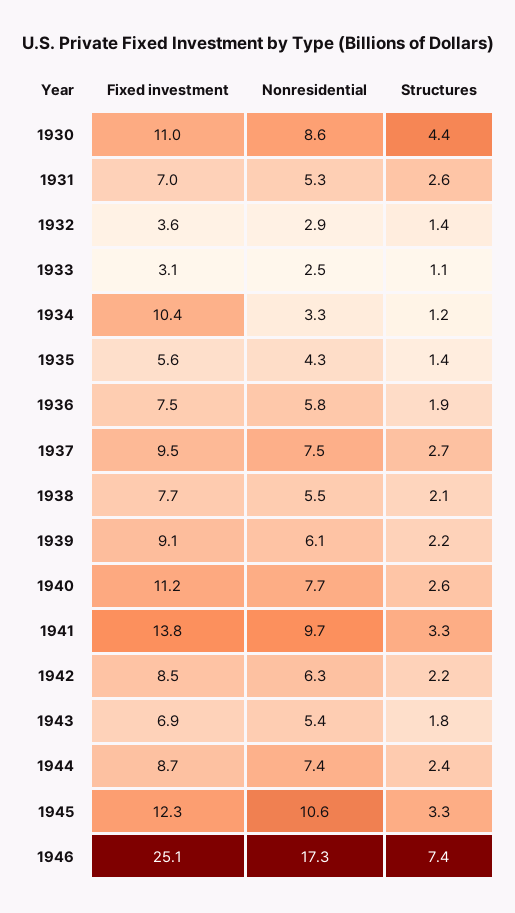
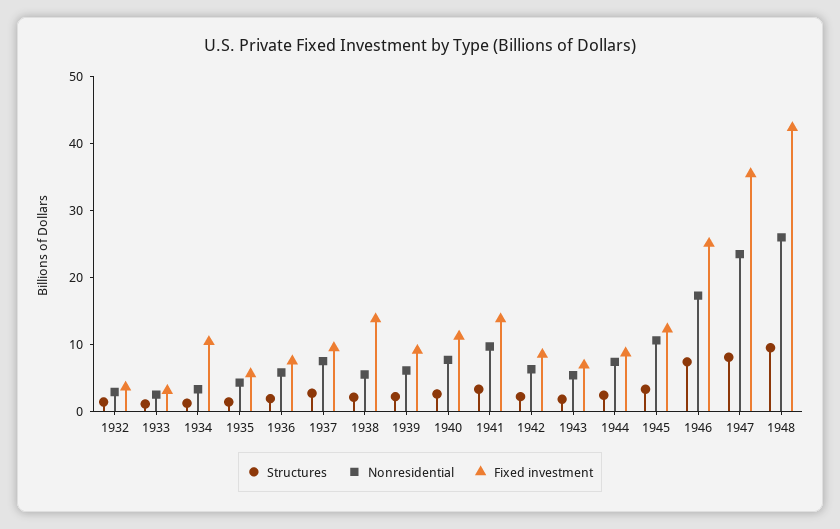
Fixed investment, 1930: 11 -> none
Nonresidential, 1930: 8.6 -> none
Structures, 1930: 4.4 -> none
Fixed investment, 1931: 7 -> none
Nonresidential, 1931: 5.3 -> none
Structures, 1931: 2.6 -> none
Fixed investment, 1938: 7.7 -> 14
Structures, 1947: none -> 8
Nonresidential, 1947: none -> 24
Fixed investment, 1947: none -> 36
Structures, 1948: none -> 10
Nonresidential, 1948: none -> 26
Fixed investment, 1948: none -> 42

